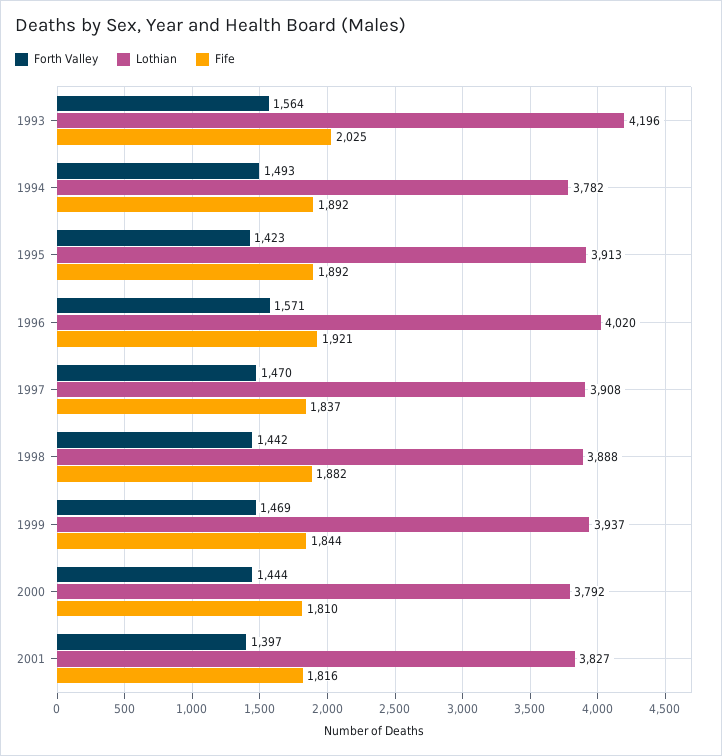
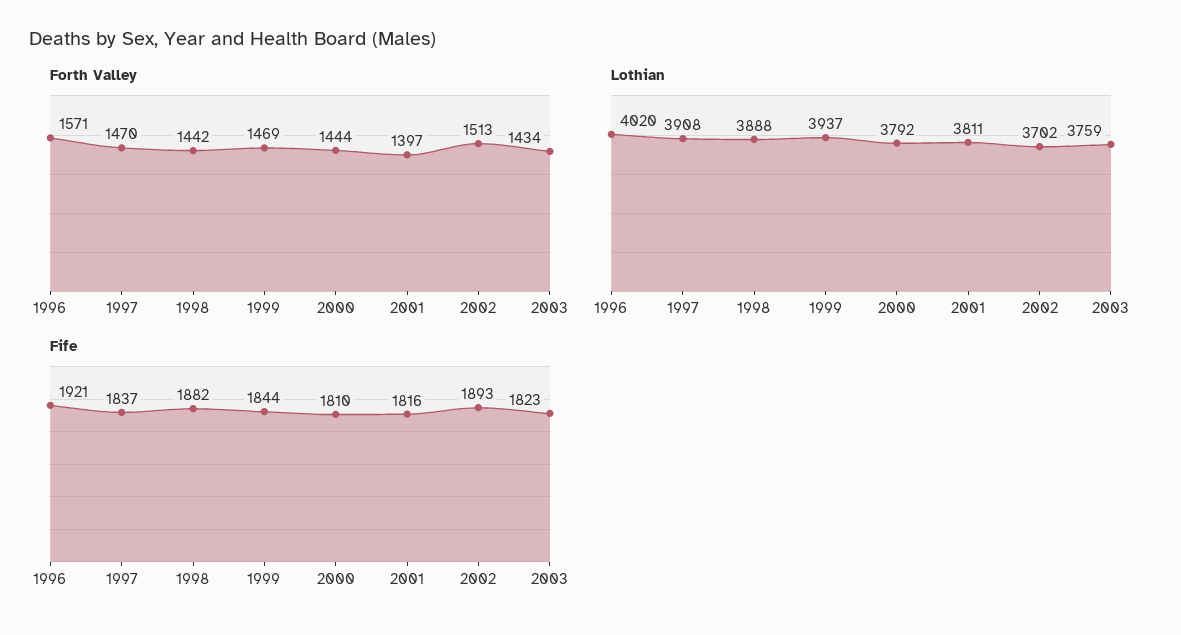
Forth Valley, 1993: 1564 -> none
Lothian, 1993: 4196 -> none
Fife, 1993: 2025 -> none
Forth Valley, 1994: 1493 -> none
Lothian, 1994: 3782 -> none
Fife, 1994: 1892 -> none
Forth Valley, 1995: 1423 -> none
Lothian, 1995: 3913 -> none
Fife, 1995: 1892 -> none
Lothian, 2001: 3827 -> 3811
Forth Valley, 2002: none -> 1513
Forth Valley, 2003: none -> 1434
Lothian, 2002: none -> 3702
Lothian, 2003: none -> 3759
Fife, 2002: none -> 1893
Fife, 2003: none -> 1823

